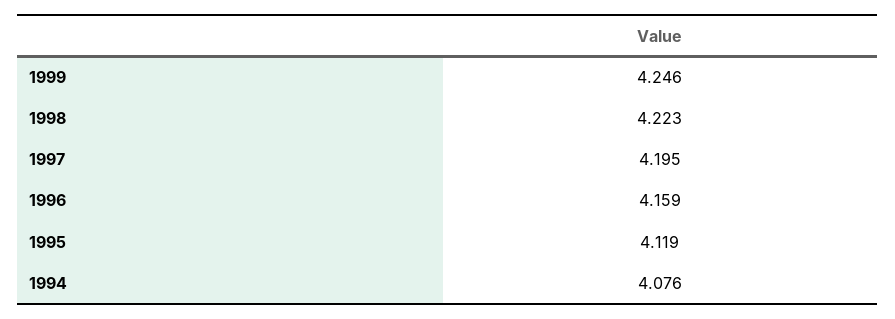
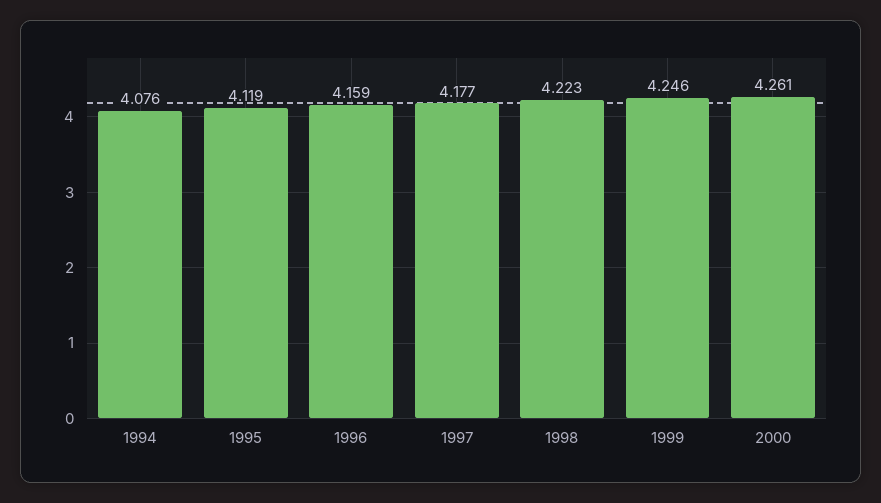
1997: 4.195 -> 4.177
2000: none -> 4.261

